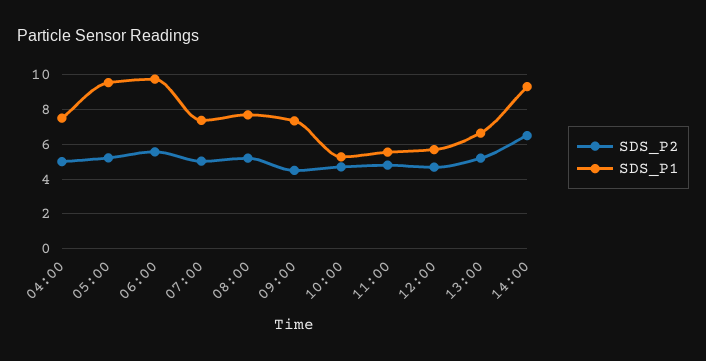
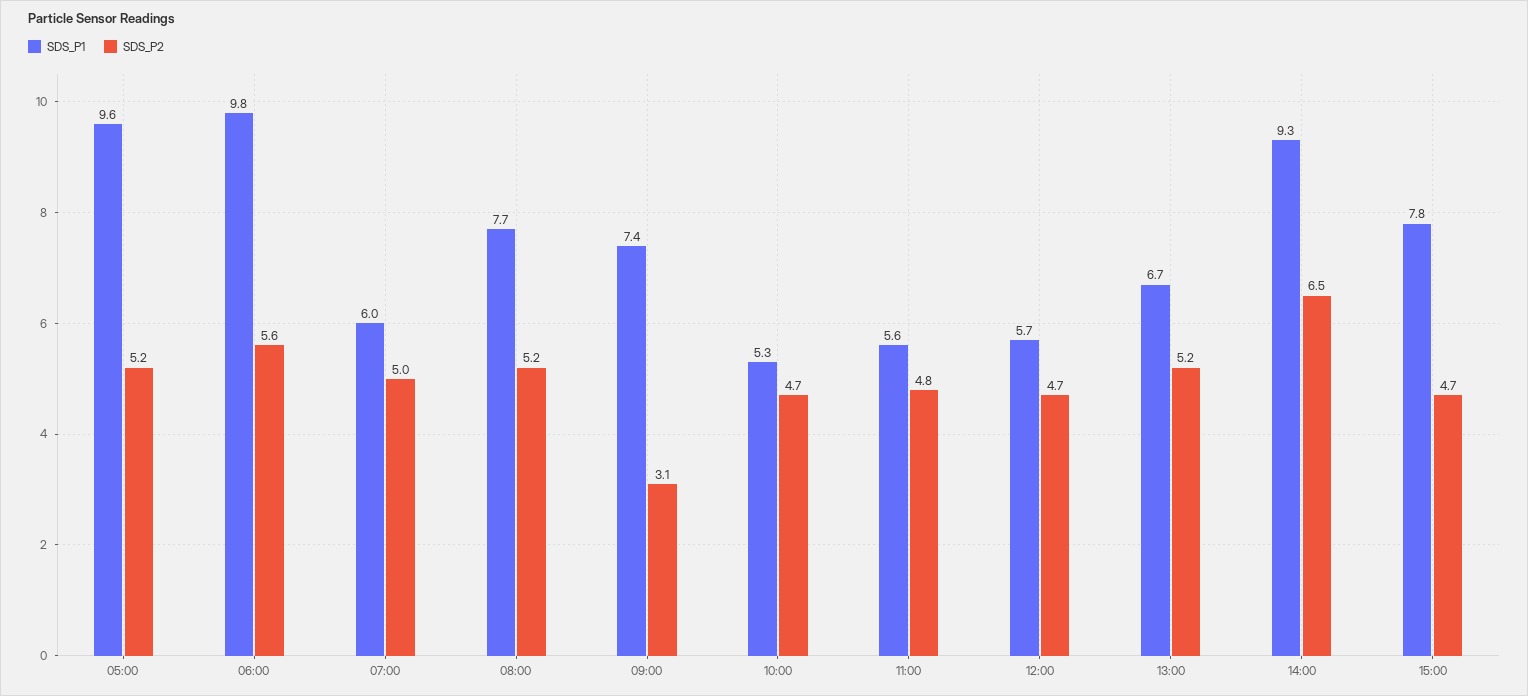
SDS_P2, 04:00: 5 -> none
SDS_P1, 04:00: 7.5 -> none
SDS_P1, 07:00: 7.5 -> 6
SDS_P2, 09:00: 4.5 -> 3.1
SDS_P1, 15:00: none -> 7.8
SDS_P2, 15:00: none -> 4.7

